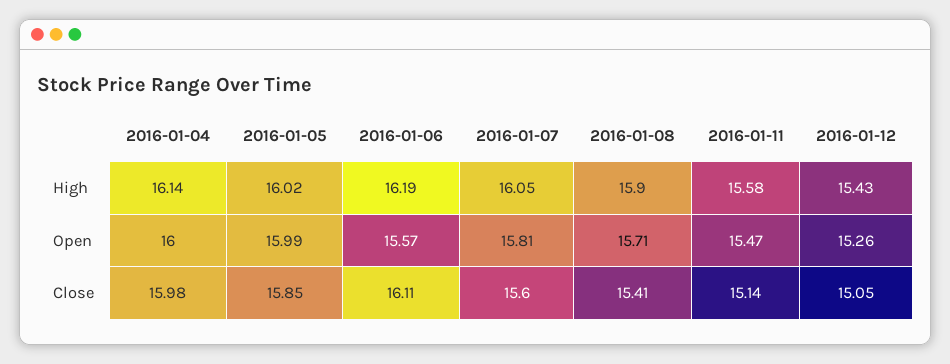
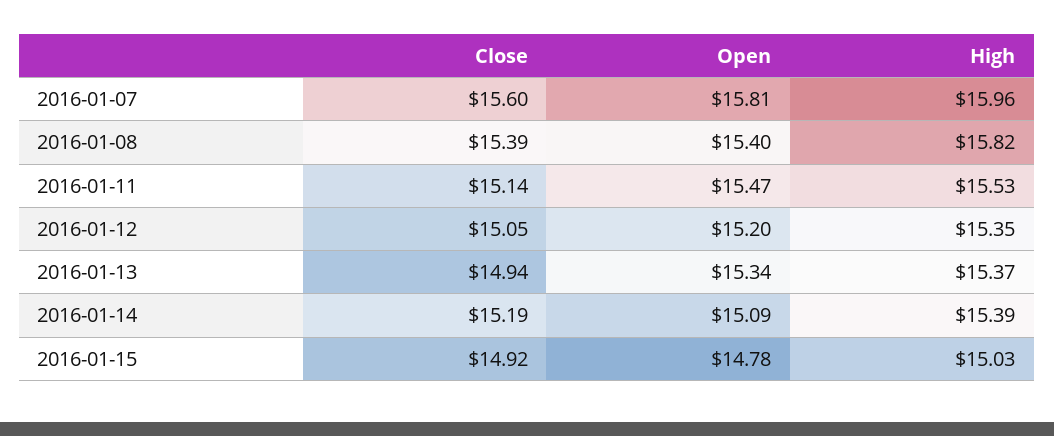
2016-01-04, High: 16.14 -> none
2016-01-05, High: 16.02 -> none
2016-01-06, High: 16.19 -> none
2016-01-07, High: 16.05 -> 15.96
2016-01-08, High: 15.9 -> 15.82
2016-01-11, High: 15.58 -> 15.53
2016-01-12, High: 15.43 -> 15.35
2016-01-04, Open: 16 -> none
2016-01-05, Open: 15.99 -> none
2016-01-06, Open: 15.57 -> none
2016-01-08, Open: 15.71 -> 15.4
2016-01-12, Open: 15.26 -> 15.2
2016-01-04, Close: 15.98 -> none
2016-01-05, Close: 15.85 -> none
2016-01-06, Close: 16.11 -> none
2016-01-08, Close: 15.41 -> 15.39
2016-01-13, Close: none -> 14.94
2016-01-13, Open: none -> 15.34
2016-01-13, High: none -> 15.37
2016-01-14, Close: none -> 15.19
2016-01-14, Open: none -> 15.09
2016-01-14, High: none -> 15.39
2016-01-15, Close: none -> 14.92
2016-01-15, Open: none -> 14.78
2016-01-15, High: none -> 15.03

